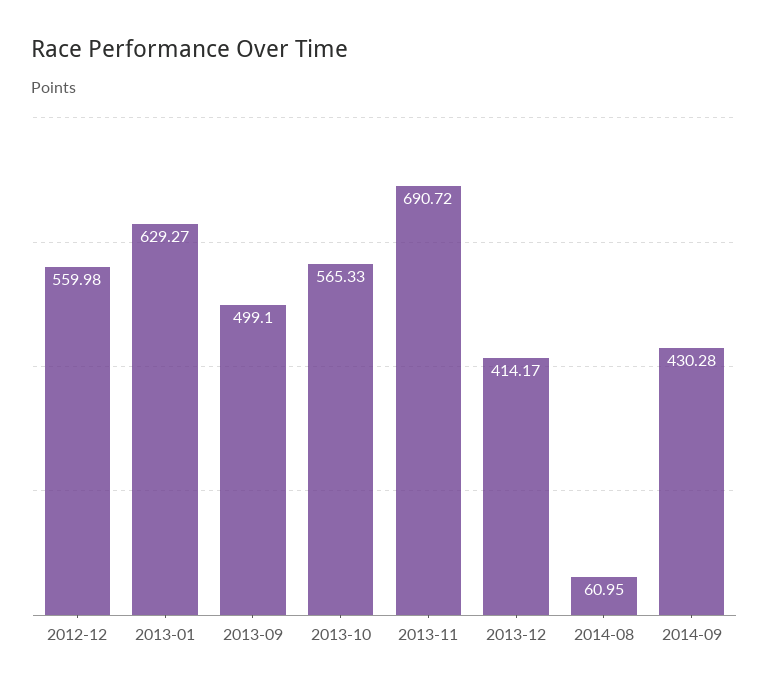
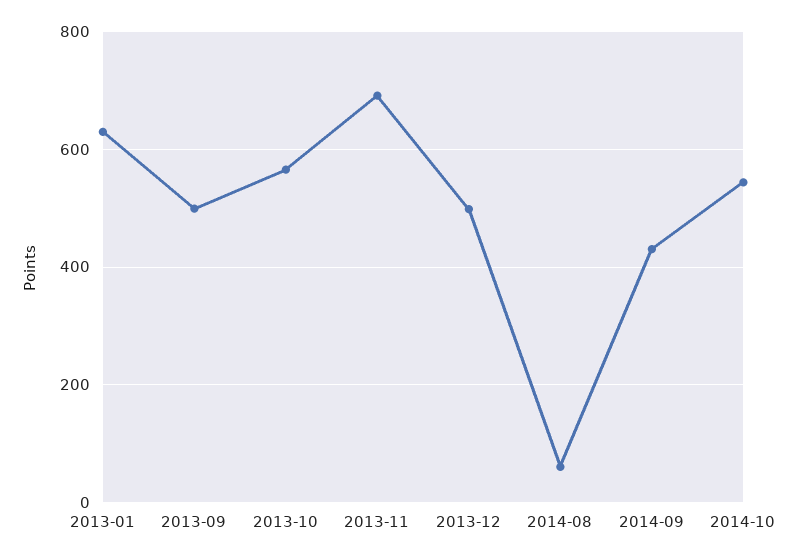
2012-12: 559.98 -> none
2013-12: 414.17 -> 500
2014-10: none -> 540

